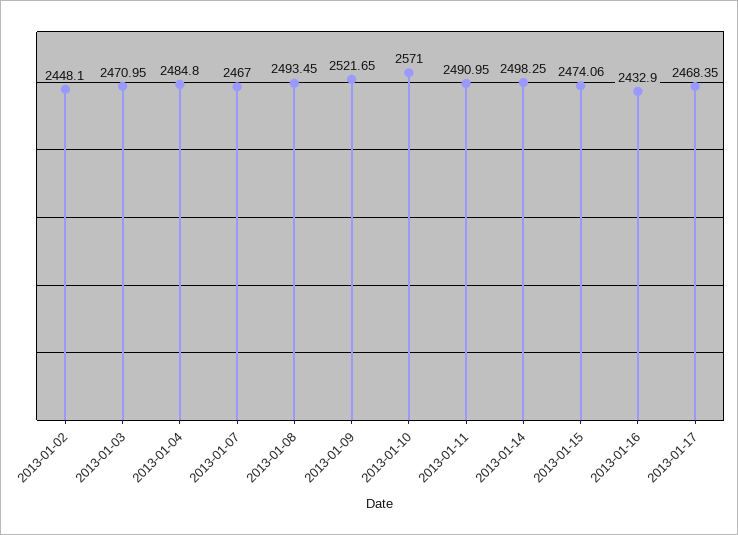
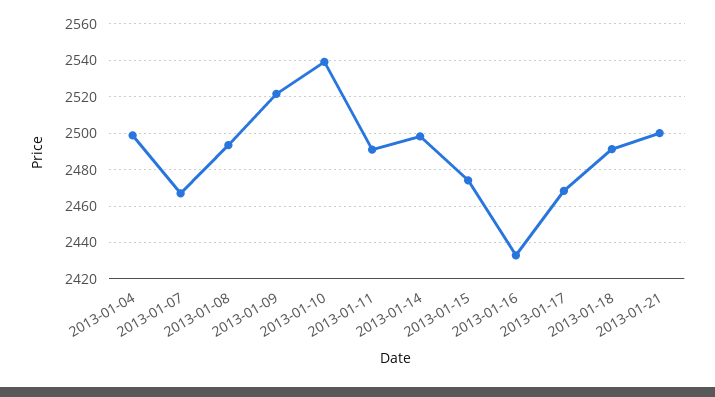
2013-01-02: 2448.1 -> none
2013-01-03: 2470.95 -> none
2013-01-04: 2484.8 -> 2500
2013-01-10: 2571 -> 2540
2013-01-18: none -> 2490
2013-01-21: none -> 2500

